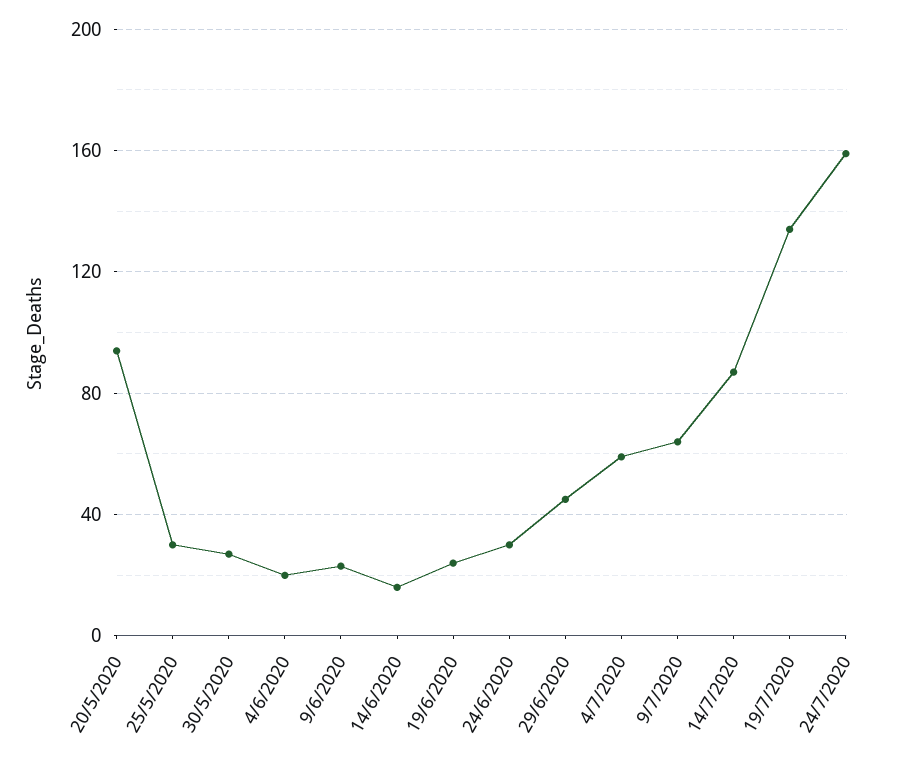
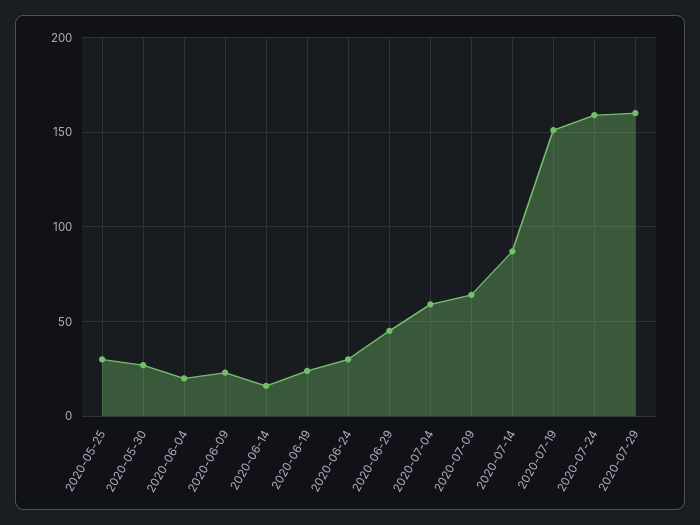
20/5/2020: 95 -> none
19/7/2020: 135 -> 150
2020-07-29: none -> 160

